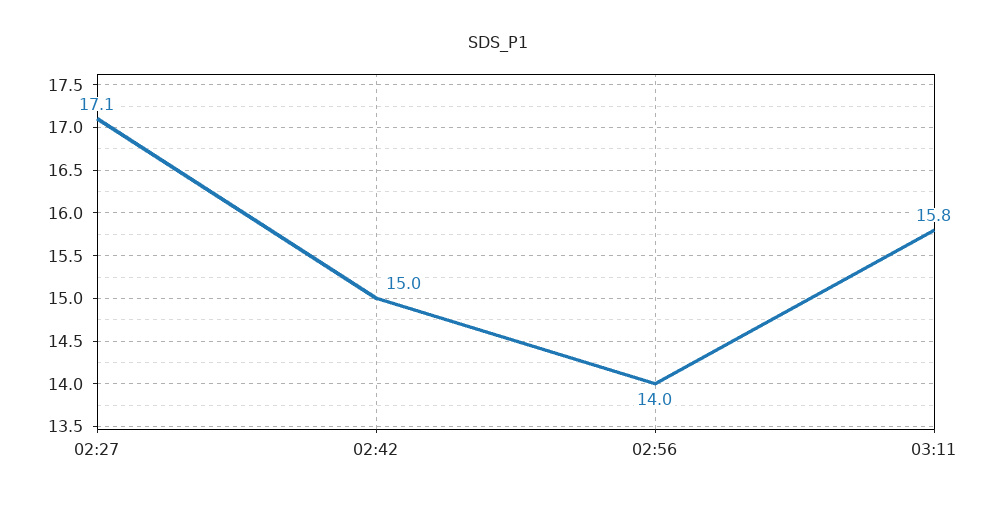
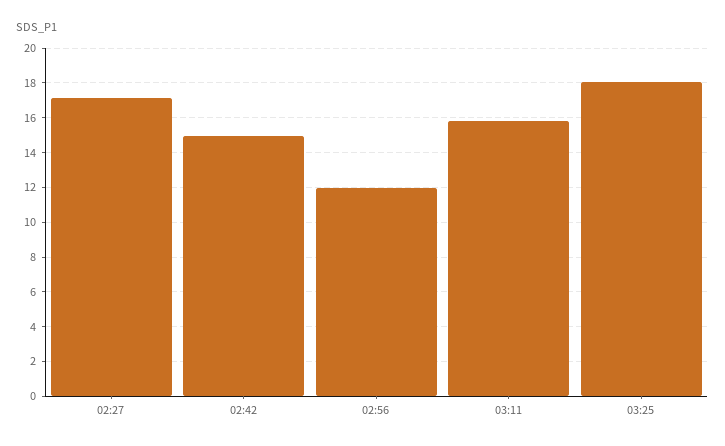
02:56: 14 -> 12
03:25: none -> 18

